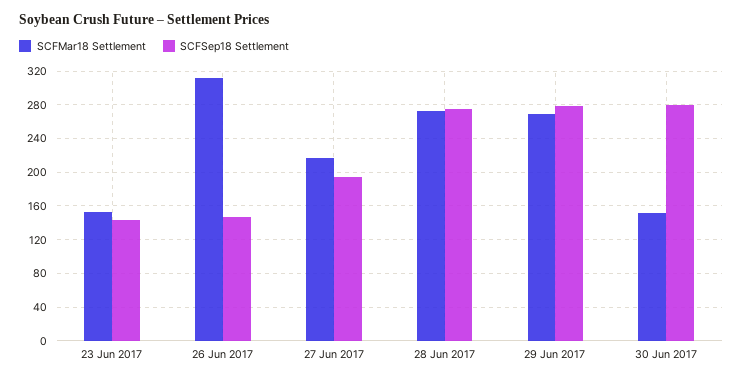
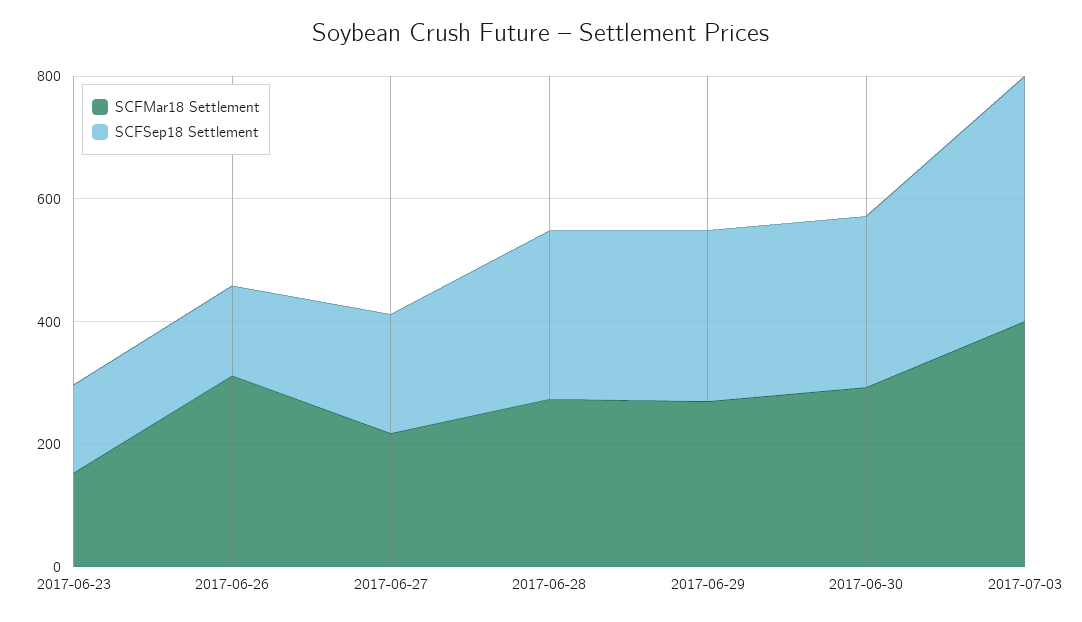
SCFMar18 Settlement, 30 Jun 2017: 150 -> 300
SCFMar18 Settlement, 2017-07-03: none -> 400
SCFSep18 Settlement, 2017-07-03: none -> 400

